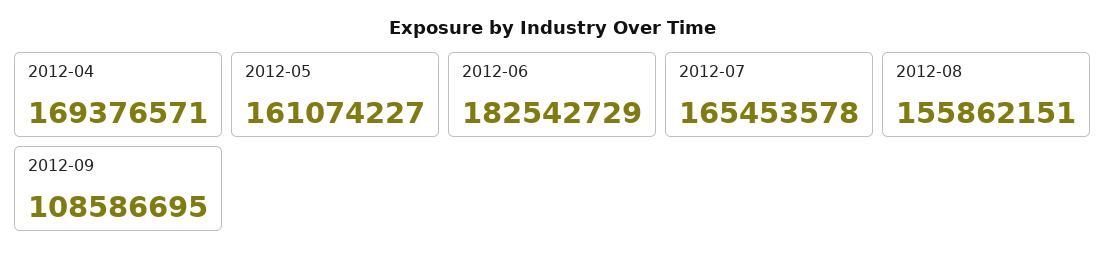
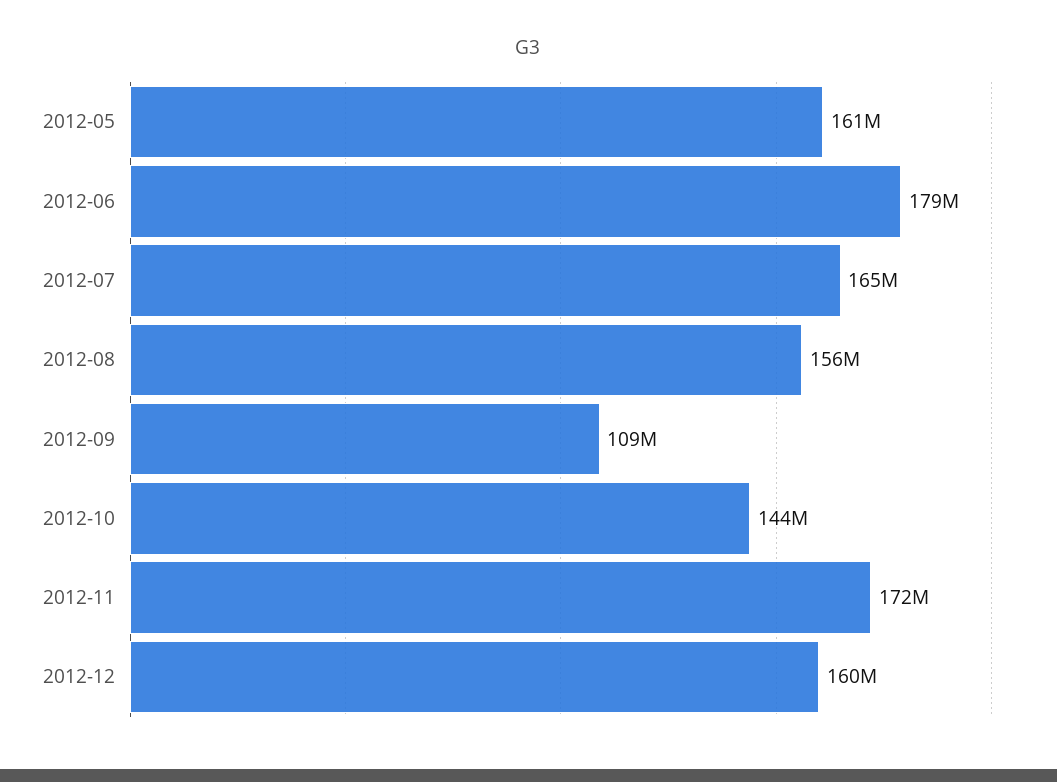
2012-04: 169376571 -> none
2012-06: 182542729 -> 179000000
2012-10: none -> 144000000
2012-11: none -> 172000000
2012-12: none -> 160000000

